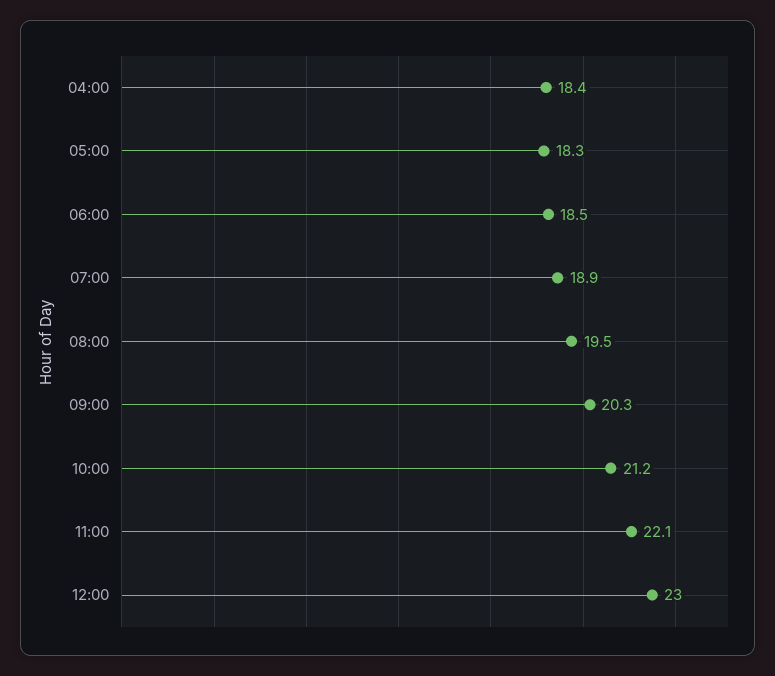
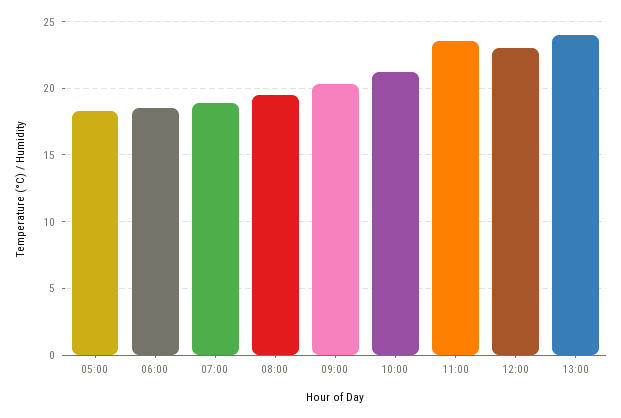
04:00: 18.4 -> none
11:00: 22.1 -> 23.5
13:00: none -> 24

